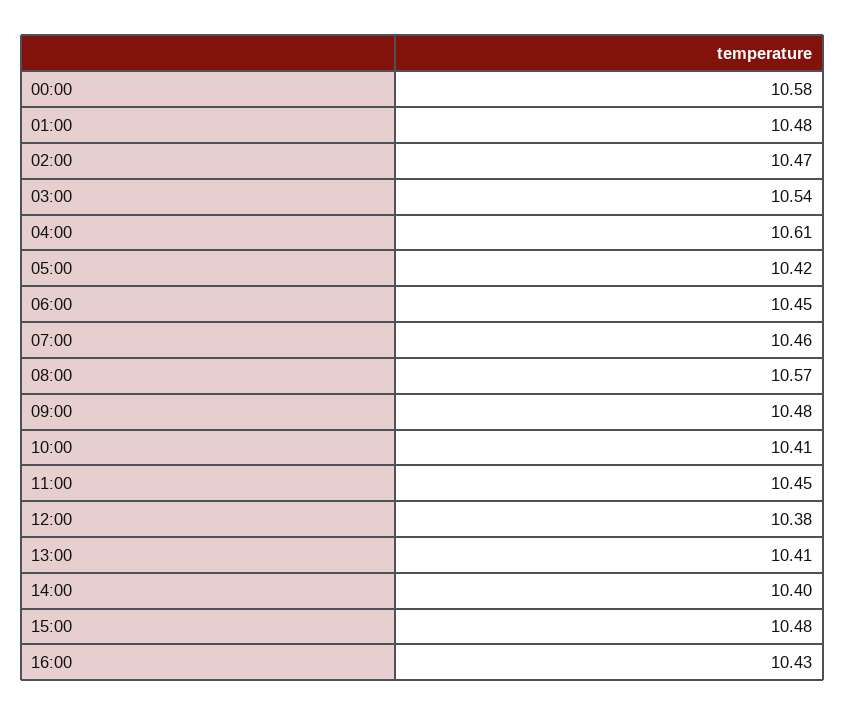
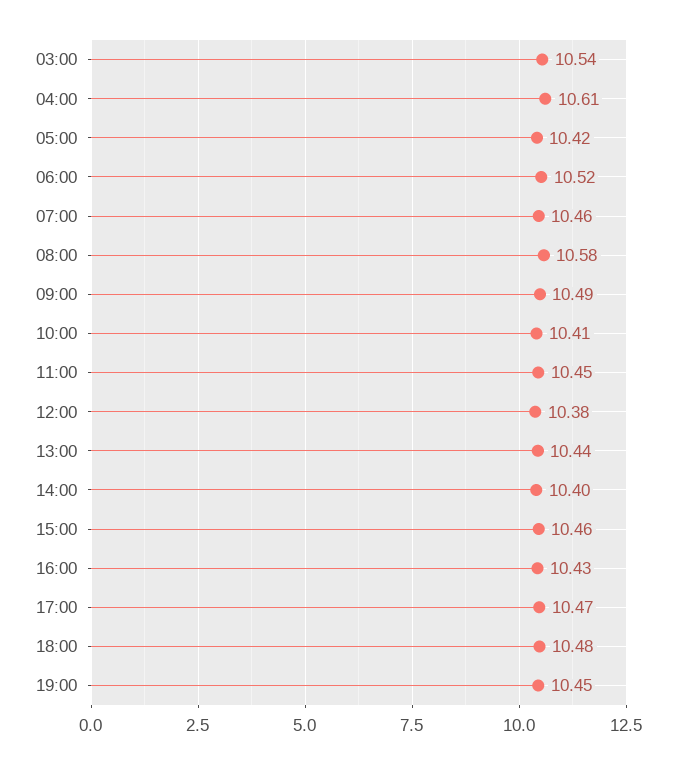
00:00: 10.58 -> none
01:00: 10.48 -> none
02:00: 10.47 -> none
06:00: 10.45 -> 10.52
08:00: 10.57 -> 10.58
09:00: 10.48 -> 10.49
13:00: 10.41 -> 10.44
15:00: 10.48 -> 10.46
17:00: none -> 10.47
18:00: none -> 10.48
19:00: none -> 10.45

